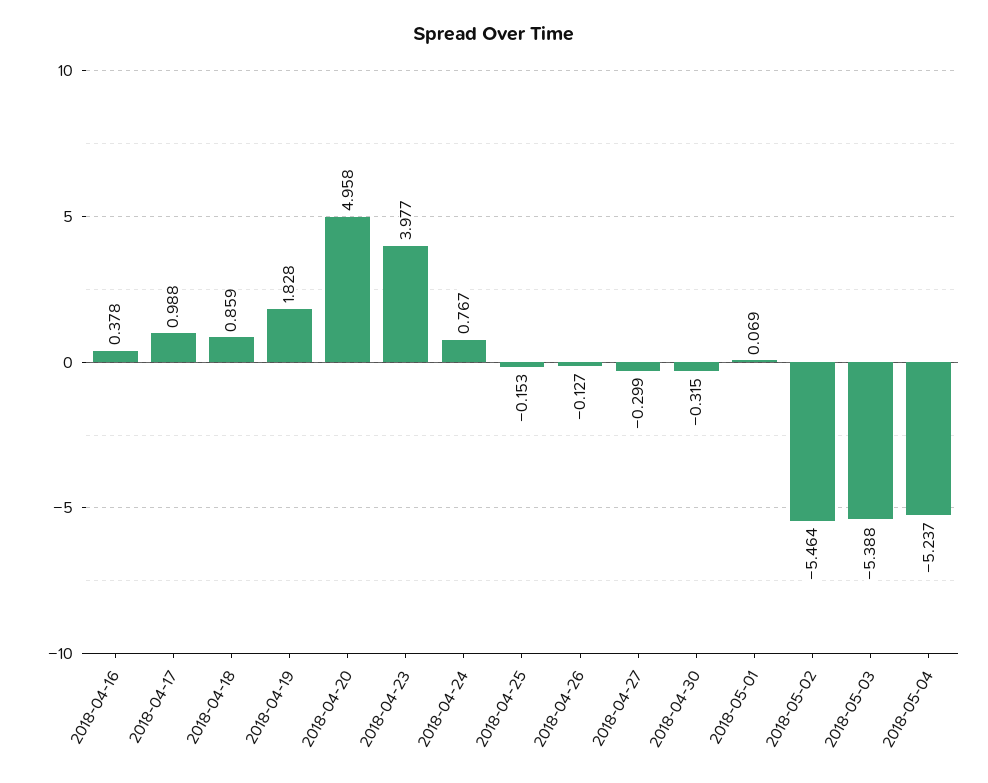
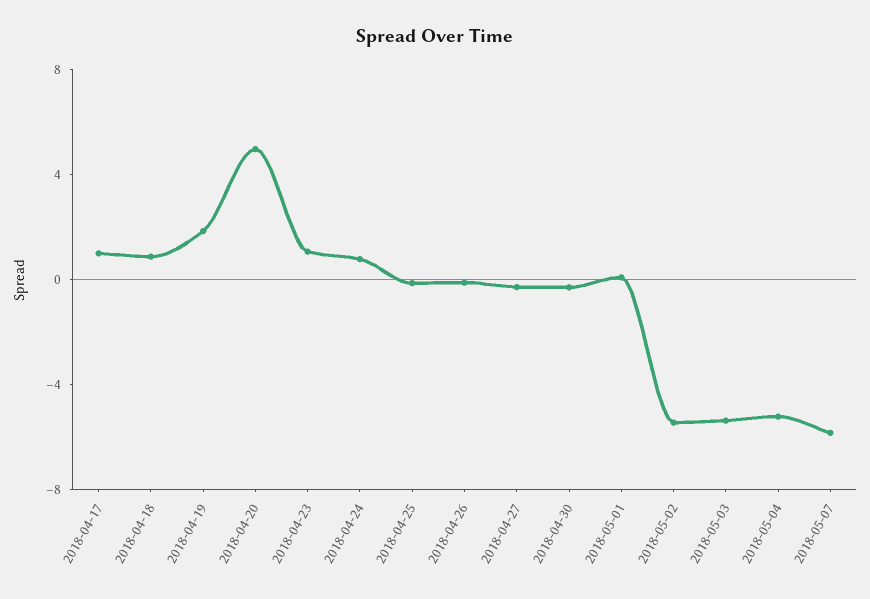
2018-04-16: 0.378 -> none
2018-04-23: 3.977 -> 1
2018-05-07: none -> -6

